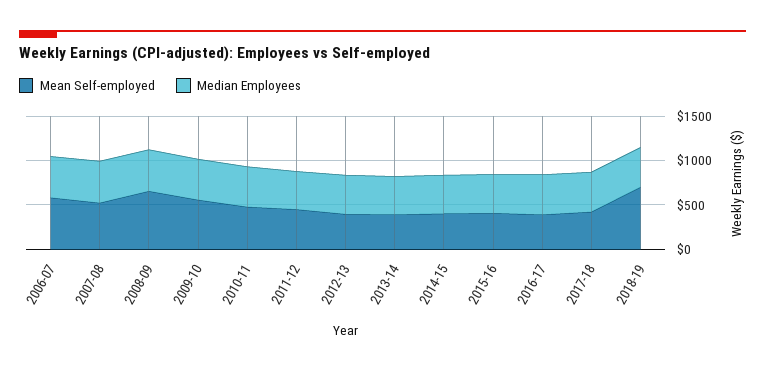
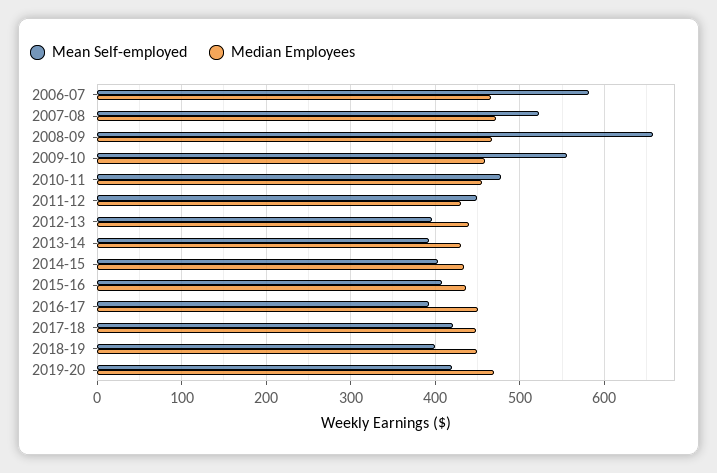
Mean Self-employed, 2018-19: 700 -> 400
Mean Self-employed, 2019-20: none -> 420
Median Employees, 2019-20: none -> 470

